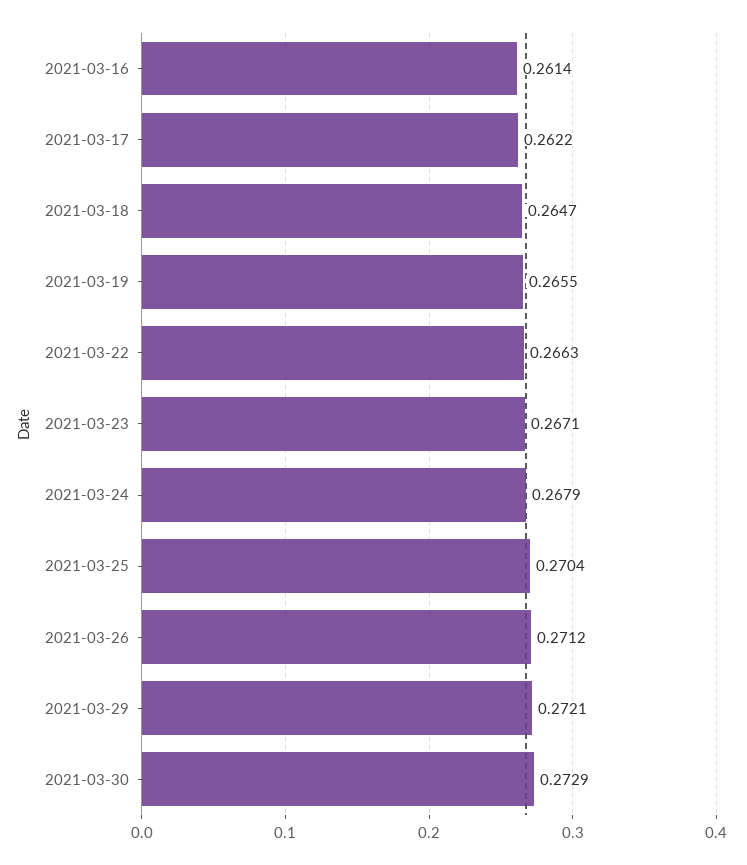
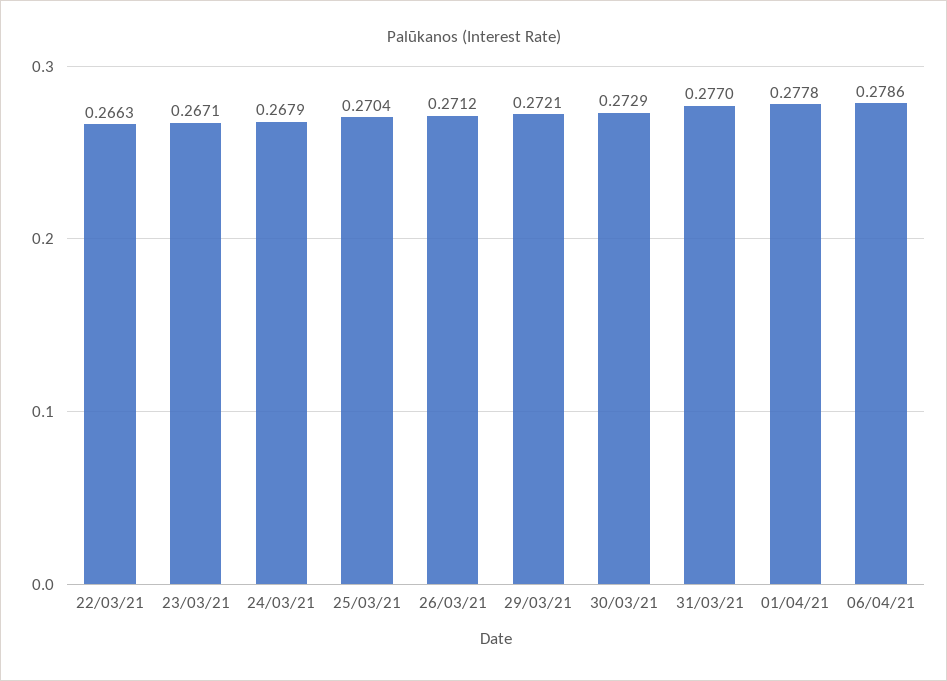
2021-03-16: 0.2614 -> none
2021-03-17: 0.2622 -> none
2021-03-18: 0.2647 -> none
2021-03-19: 0.2655 -> none
31/03/21: none -> 0.277
01/04/21: none -> 0.2778
06/04/21: none -> 0.2786

